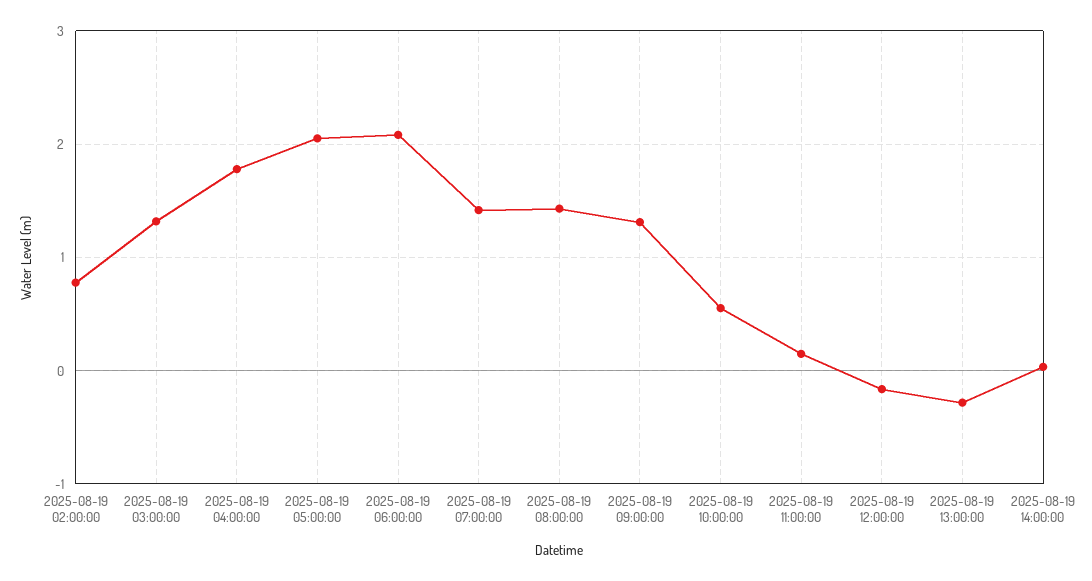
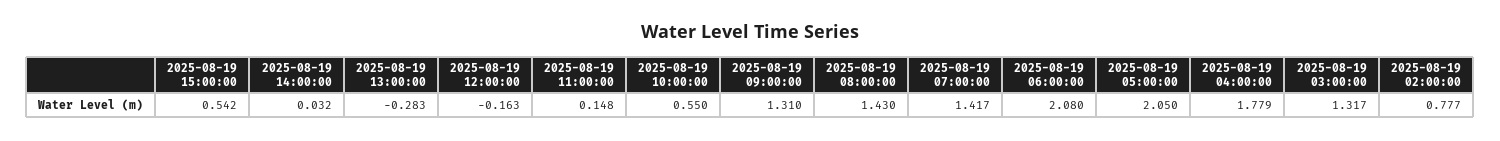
2025-08-19 15:00:00: none -> 0.542

